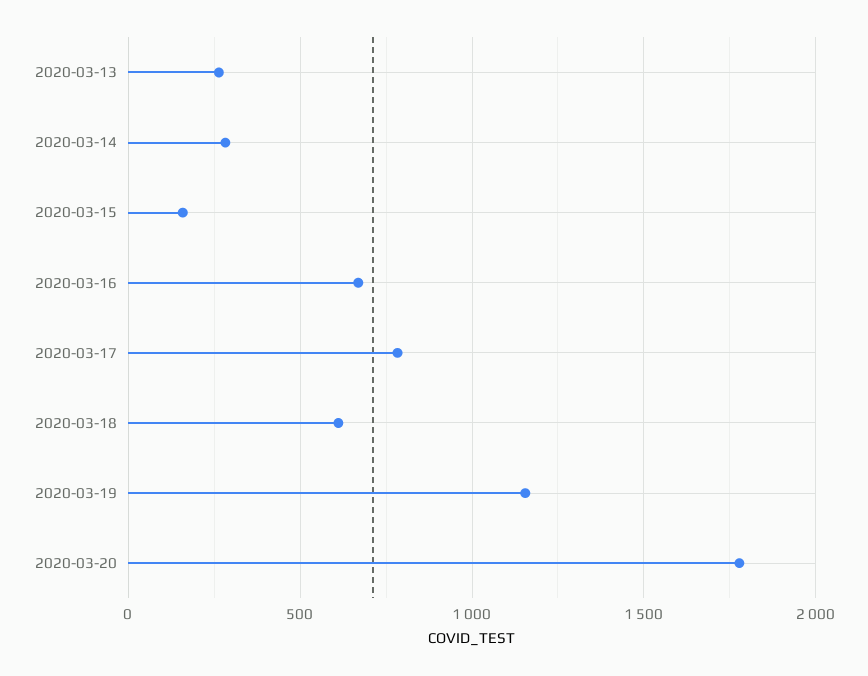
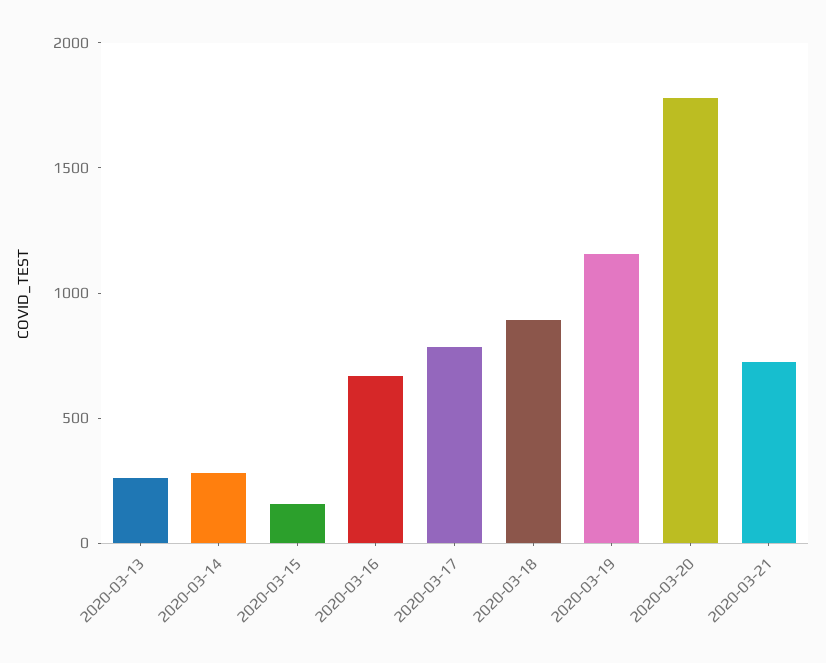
2020-03-18: 600 -> 900
2020-03-21: none -> 700

